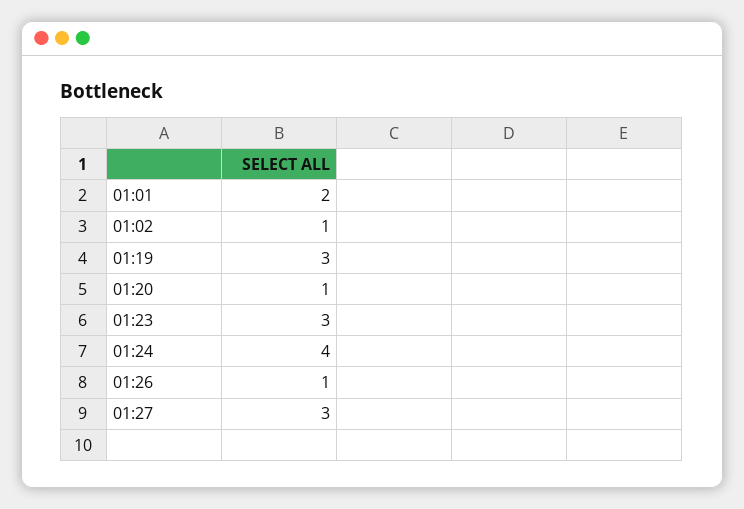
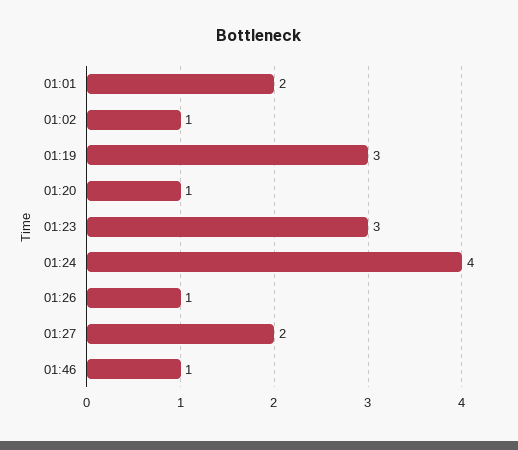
01:27: 3 -> 2
01:46: none -> 1

